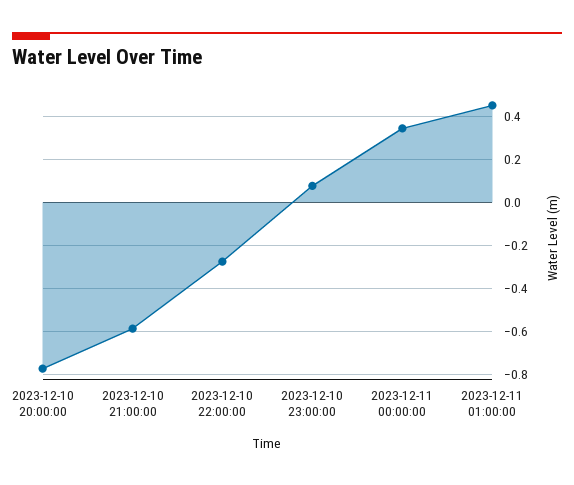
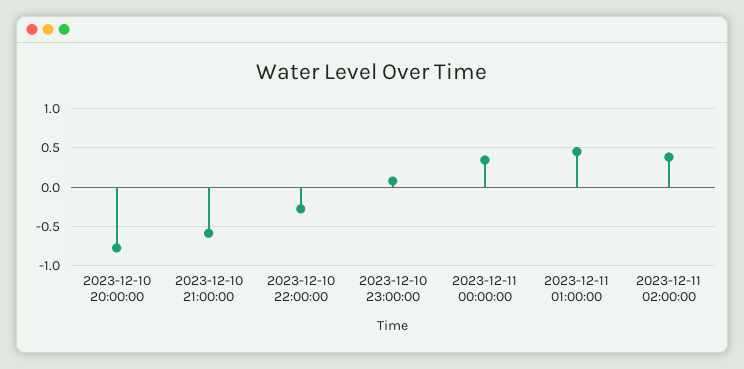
2023-12-11 02:00:00: none -> 0.4

